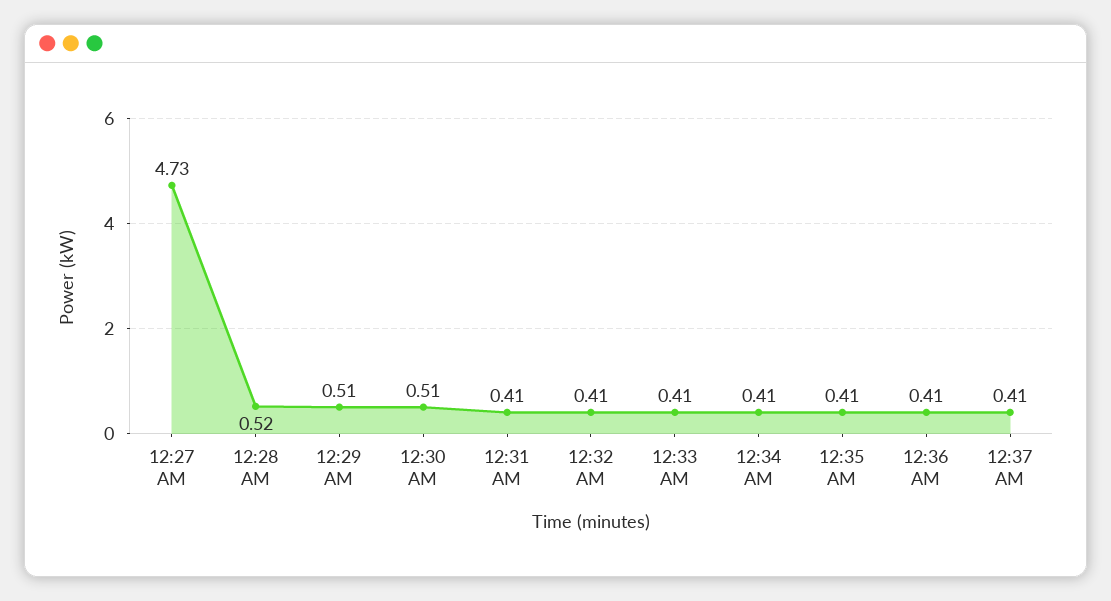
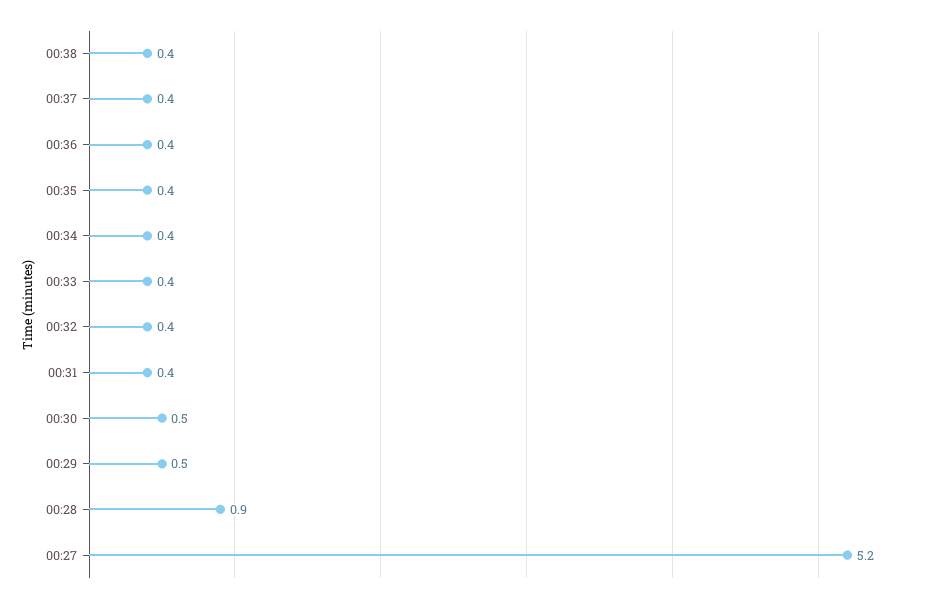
12:27 AM: 4.73 -> 5.2
12:28 AM: 0.52 -> 0.9
00:38: none -> 0.4

